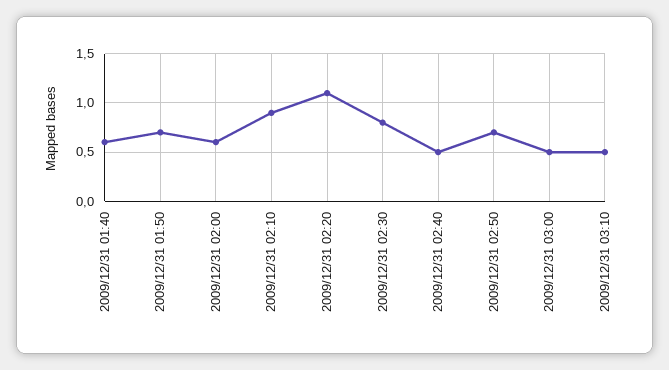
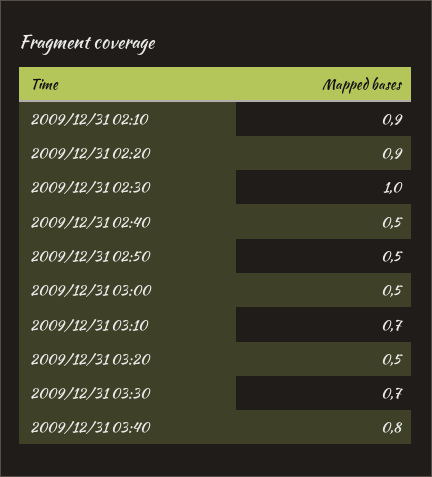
2009/12/31 01:40: 0.6 -> none
2009/12/31 01:50: 0.7 -> none
2009/12/31 02:00: 0.6 -> none
2009/12/31 02:20: 1.1 -> 0.9
2009/12/31 02:30: 0.8 -> 1
2009/12/31 02:50: 0.7 -> 0.5
2009/12/31 03:10: 0.5 -> 0.7
2009/12/31 03:20: none -> 0.5
2009/12/31 03:30: none -> 0.7
2009/12/31 03:40: none -> 0.8

